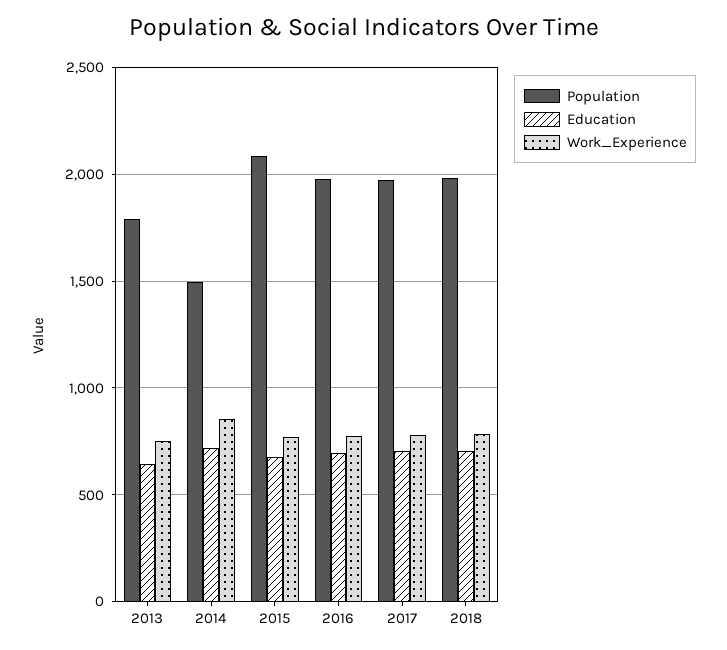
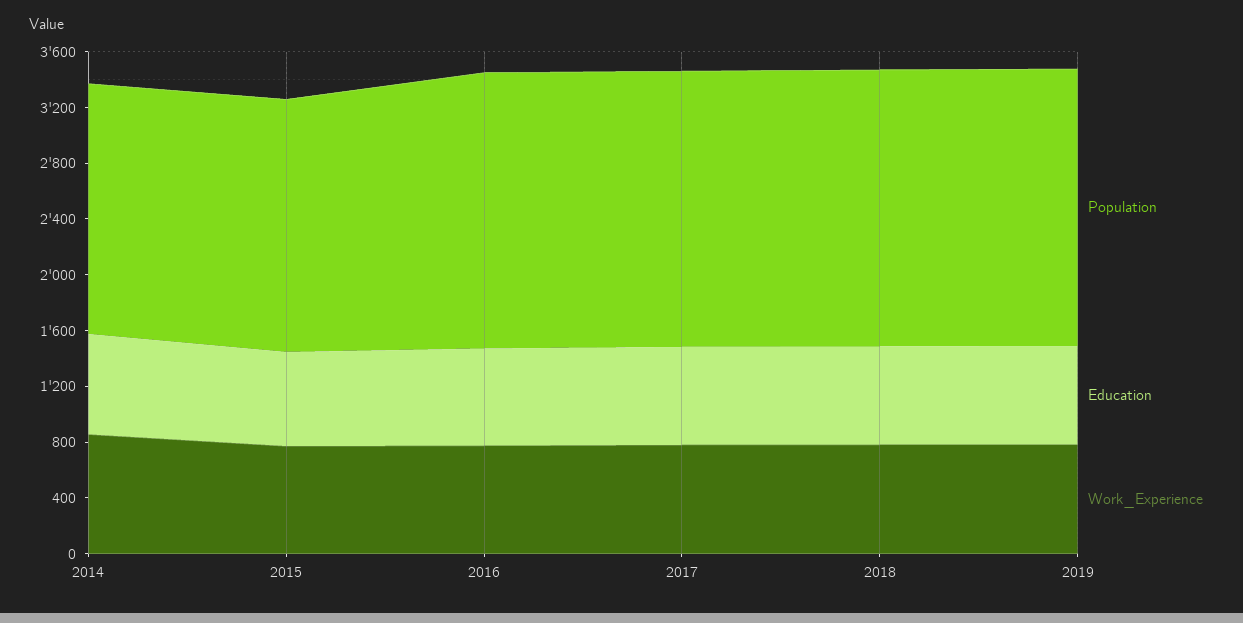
Population, 2013: 1800 -> none
Education, 2013: 650 -> none
Work_Experience, 2013: 750 -> none
Population, 2014: 1500 -> 1800
Population, 2015: 2100 -> 1800
Population, 2019: none -> 2000
Education, 2019: none -> 700
Work_Experience, 2019: none -> 800

